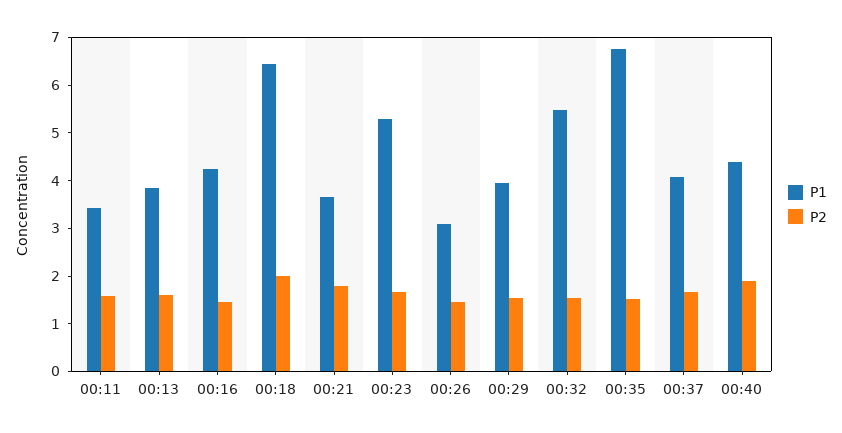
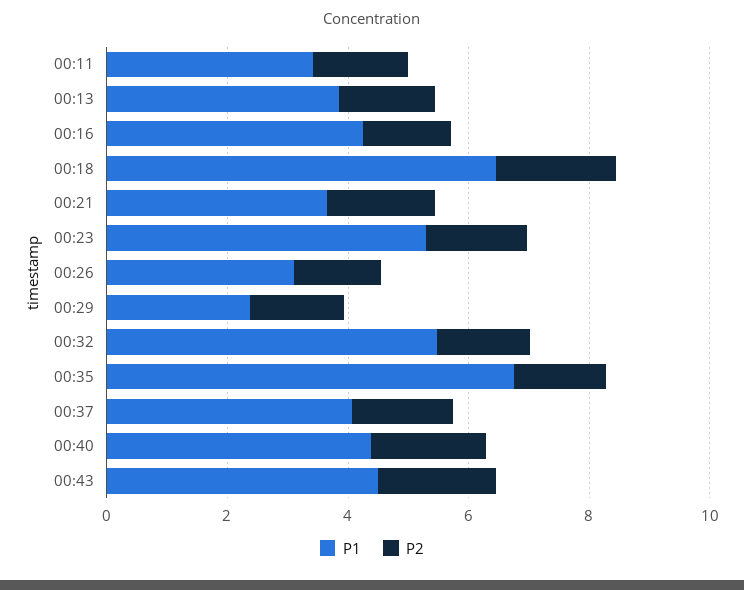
P1, 00:29: 4 -> 2.5
P1, 00:43: none -> 4.5
P2, 00:43: none -> 2

